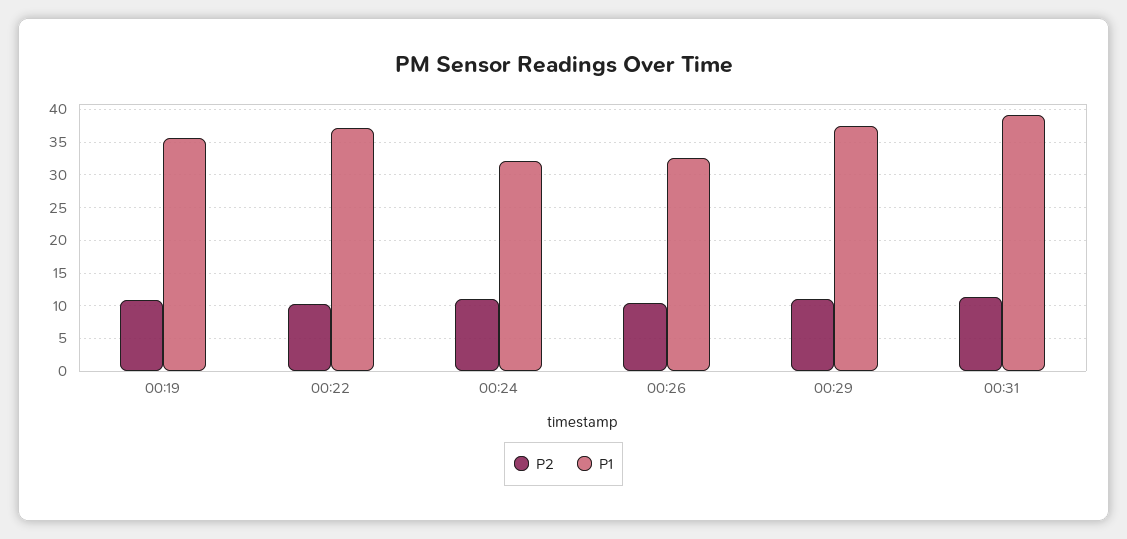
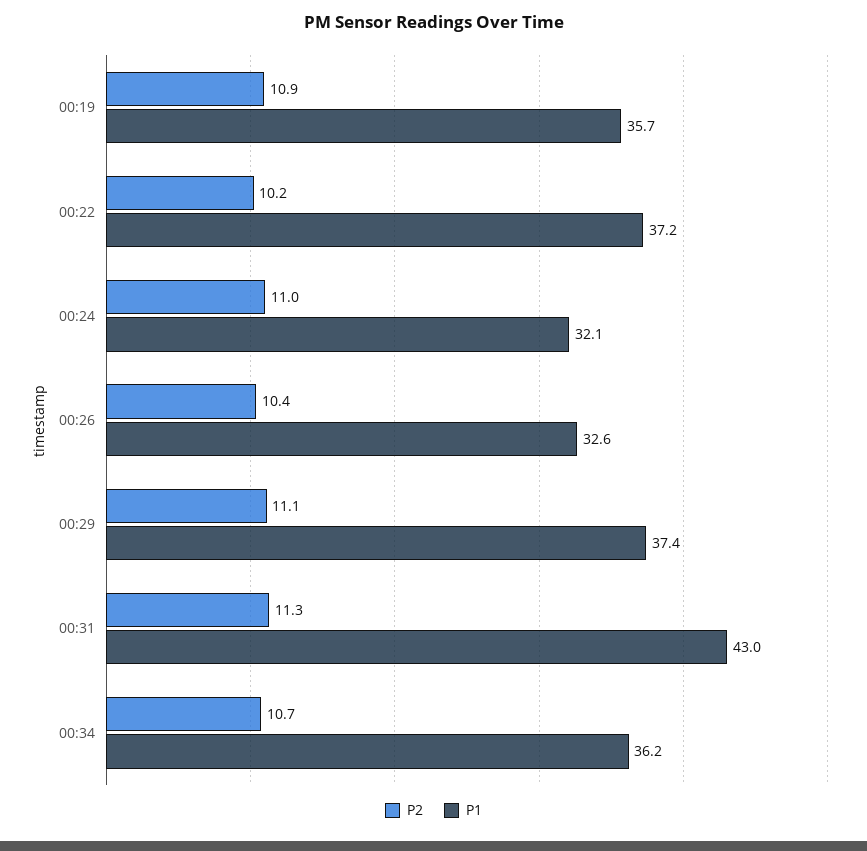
P1, 00:31: 39 -> 43
P2, 00:34: none -> 10.7
P1, 00:34: none -> 36.2

